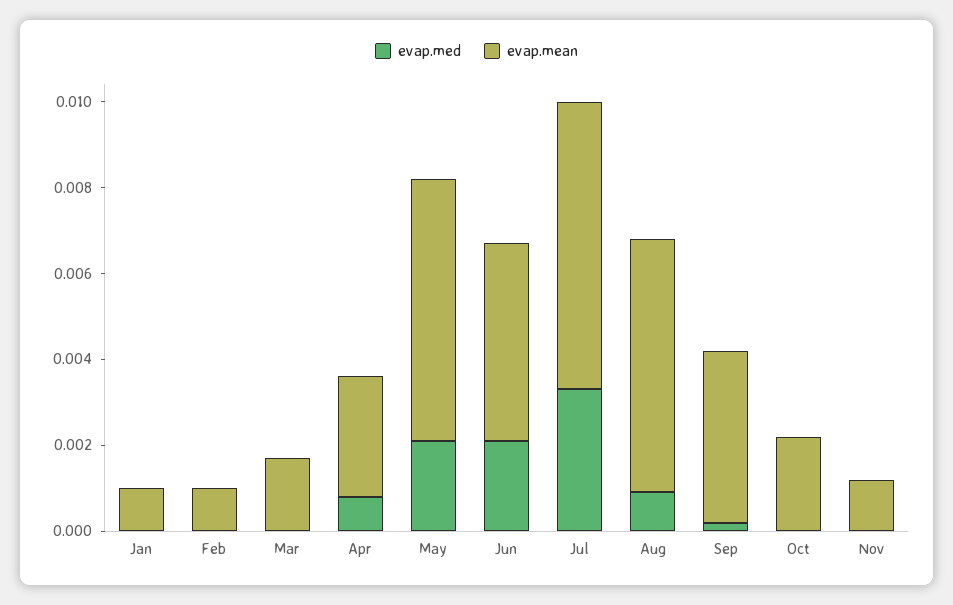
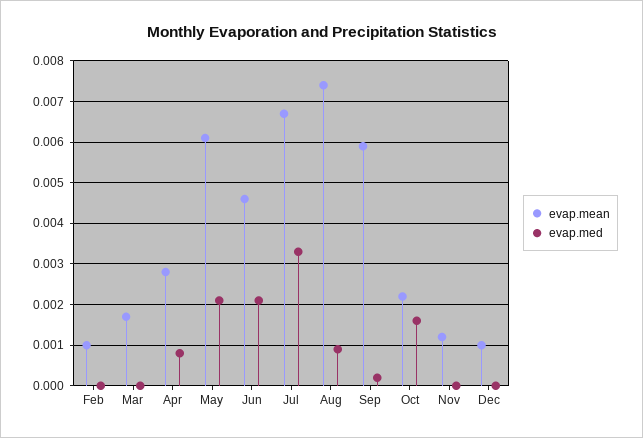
evap.med, Jan: 0 -> none
evap.mean, Jan: 0.001 -> none
evap.mean, Aug: 0.006 -> 0.0075
evap.mean, Sep: 0.004 -> 0.006
evap.med, Oct: 0 -> 0.0015
evap.mean, Dec: none -> 0.001
evap.med, Dec: none -> 0

